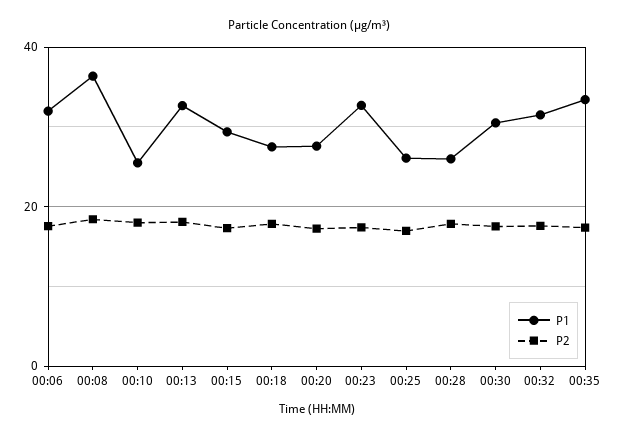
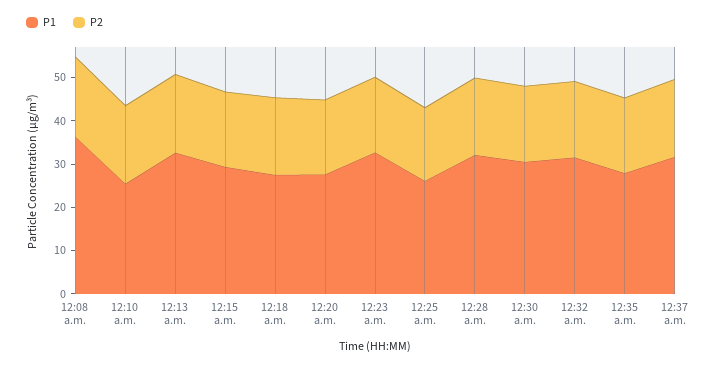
P1, 00:06: 32 -> none
P2, 00:06: 18 -> none
P1, 00:28: 26 -> 32
P1, 00:35: 34 -> 28
P1, 12:37 a.m.: none -> 32
P2, 12:37 a.m.: none -> 18

